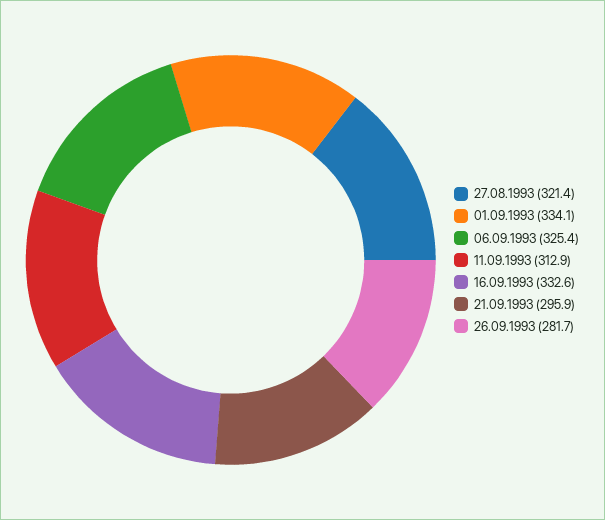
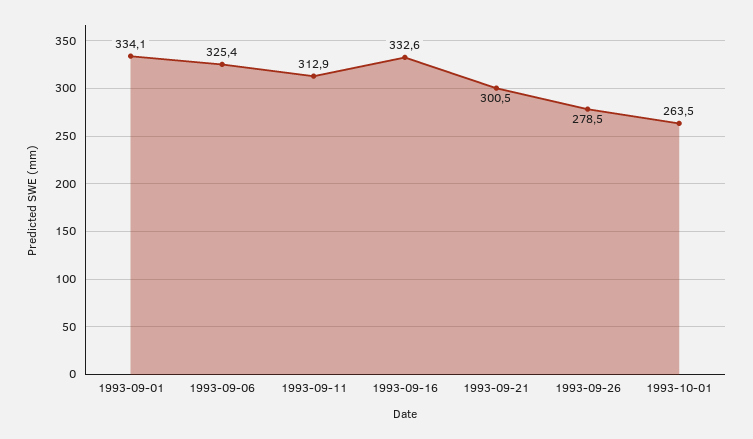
27.08.1993: 321.4 -> none
21.09.1993: 295.9 -> 300.5
26.09.1993: 281.7 -> 278.5
1993-10-01: none -> 263.5

